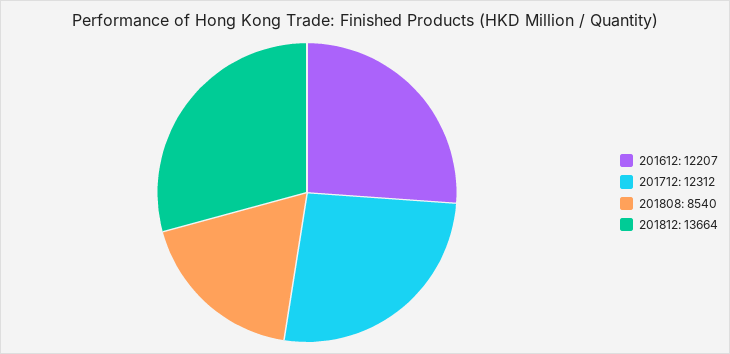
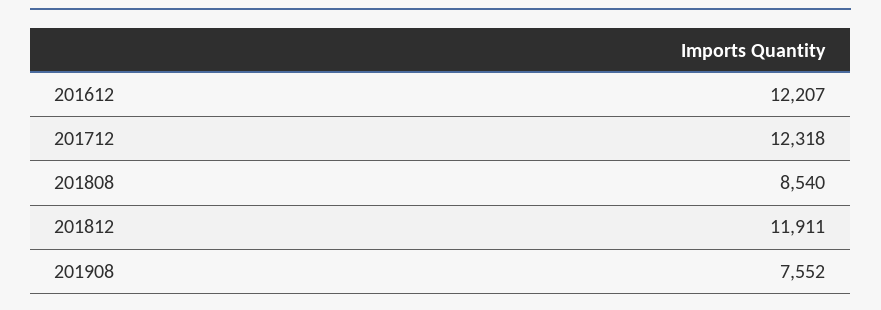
201712: 12312 -> 12318
201812: 13664 -> 11911
201908: none -> 7552

